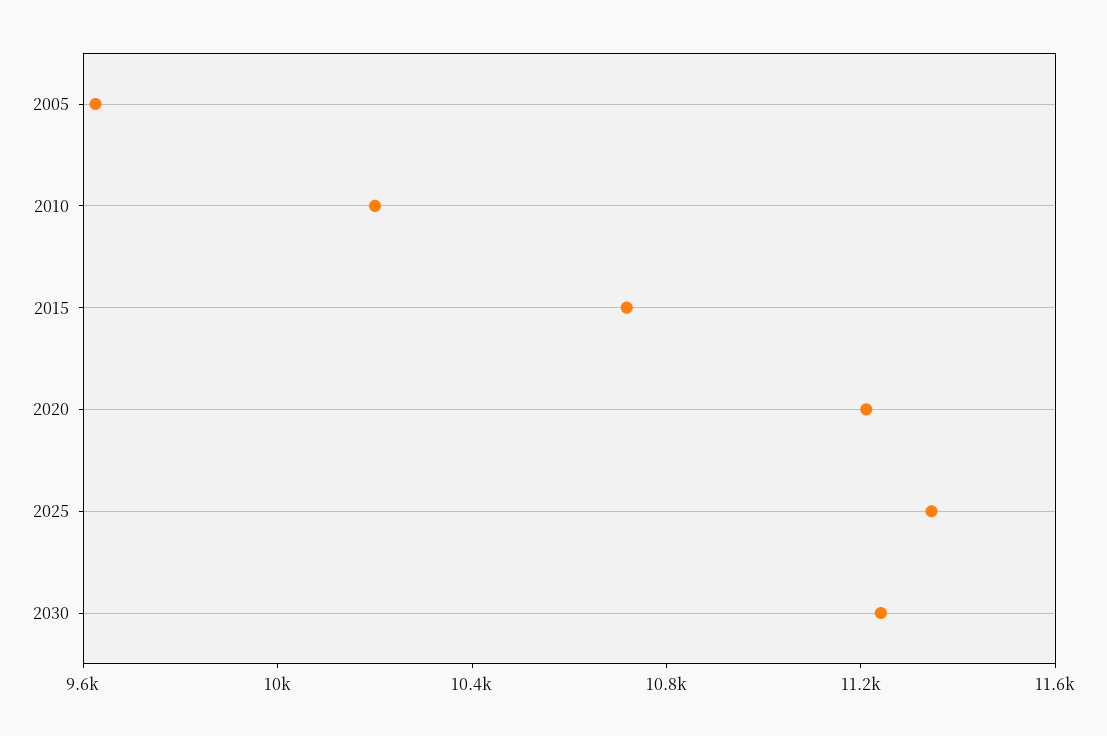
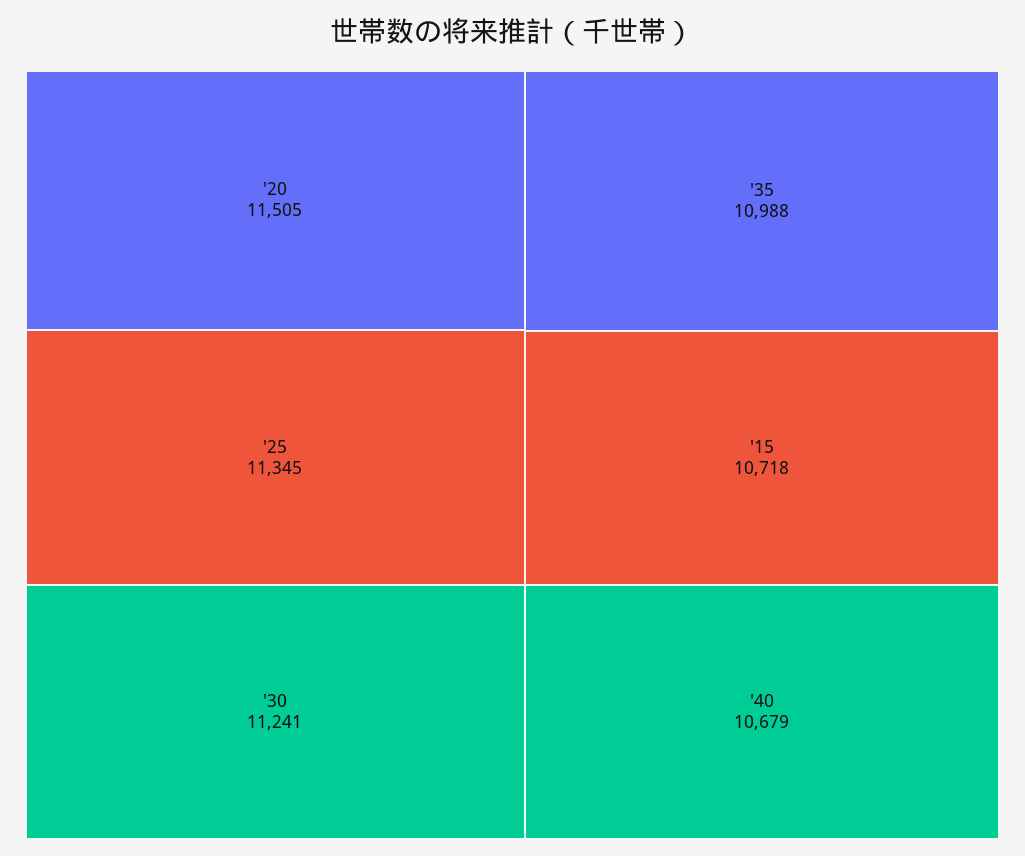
2005: 9600 -> none
2010: 10200 -> none
2020: 11200 -> 11505
'35: none -> 10988
'40: none -> 10679

